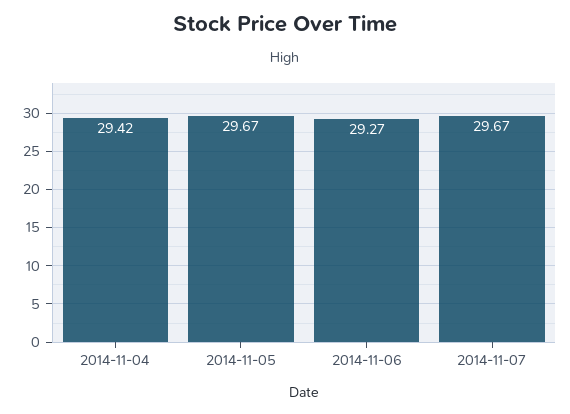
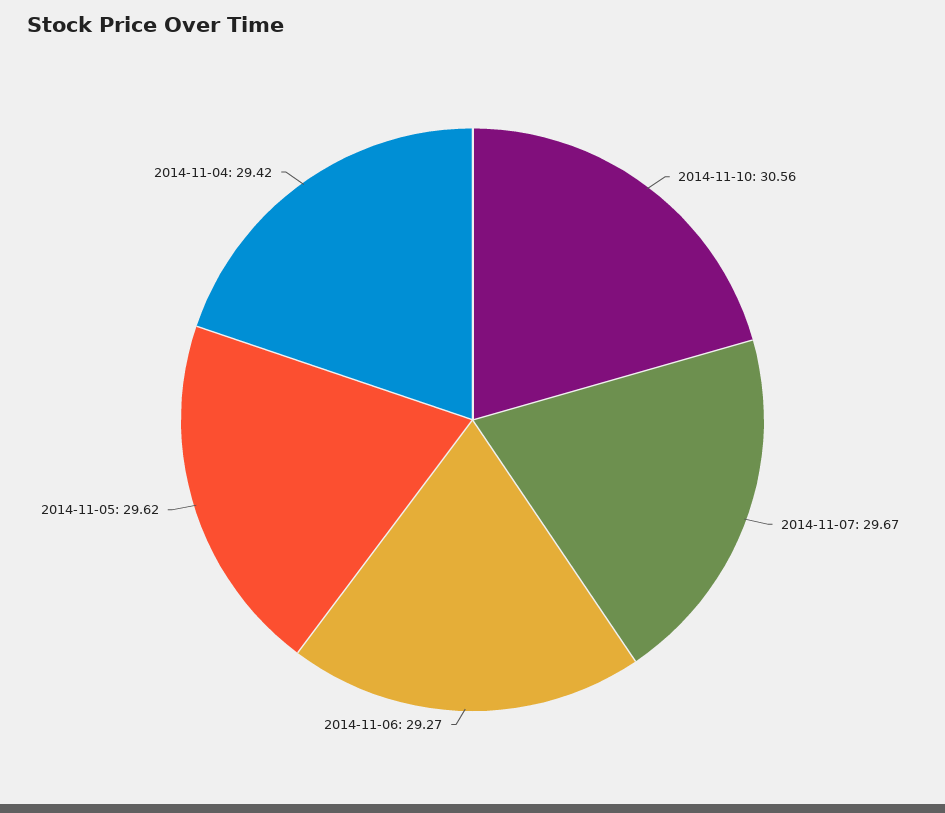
2014-11-05: 29.67 -> 29.62
2014-11-10: none -> 30.56

